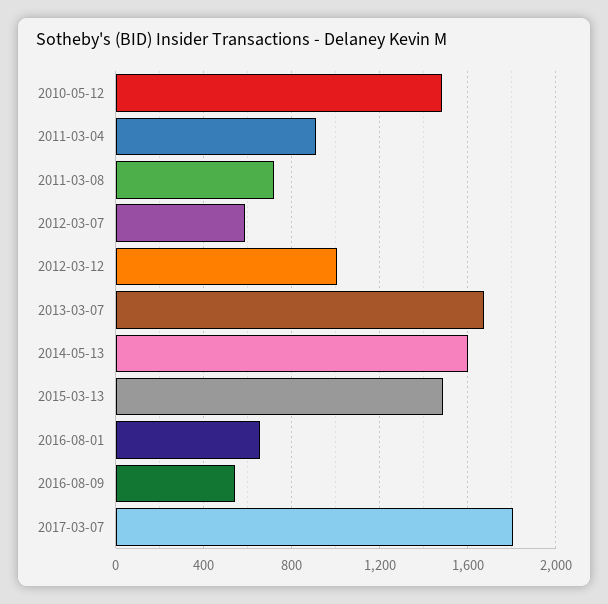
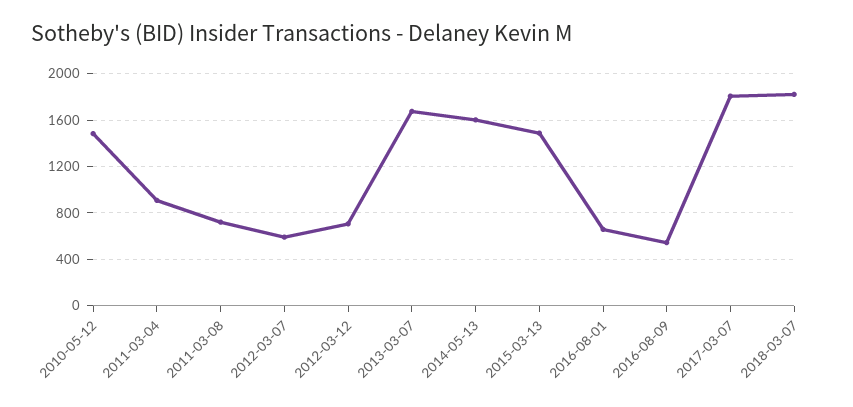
2012-03-12: 1000 -> 700
2018-03-07: none -> 1800

